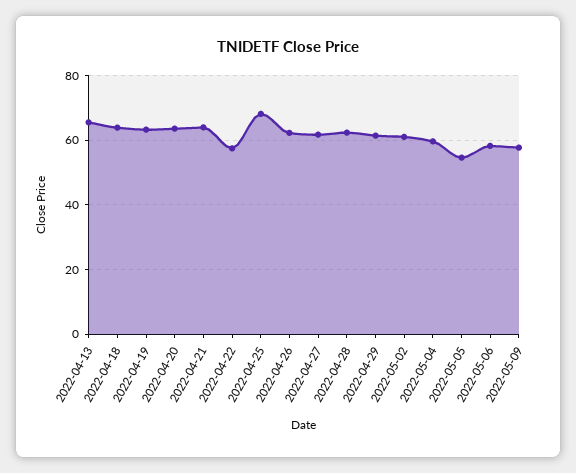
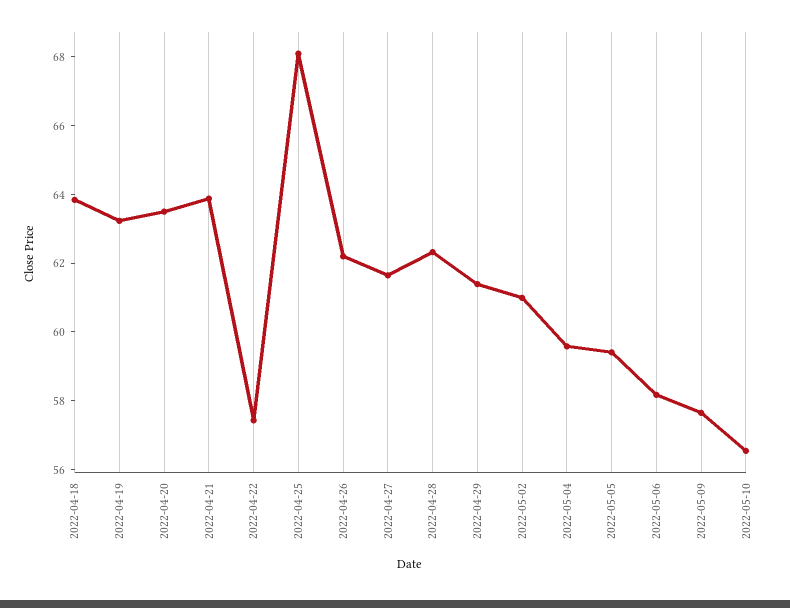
2022-04-13: 66 -> none
2022-05-05: 54 -> 59.5
2022-05-10: none -> 56.5

